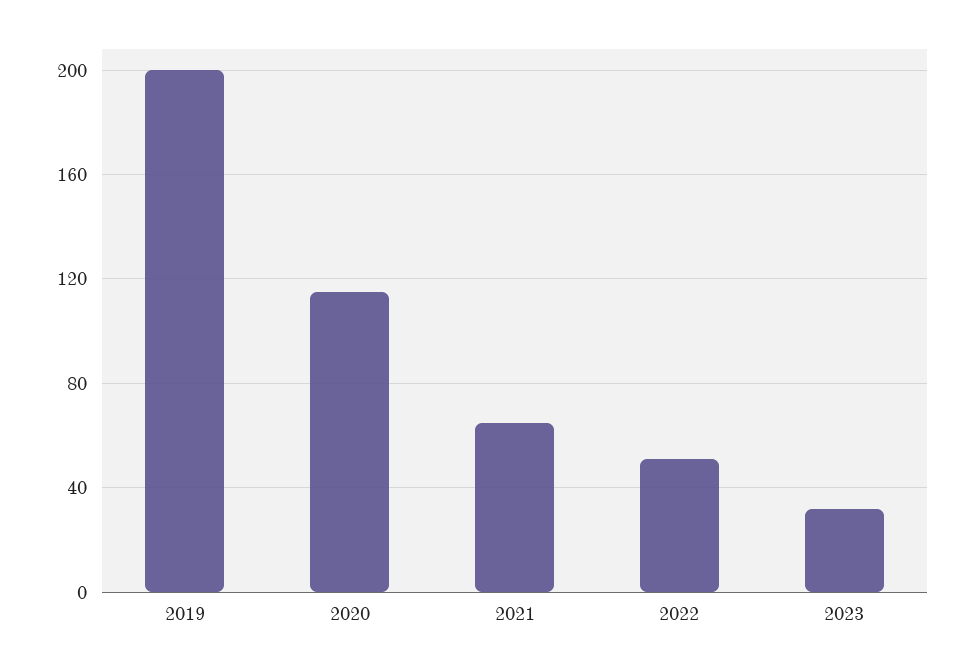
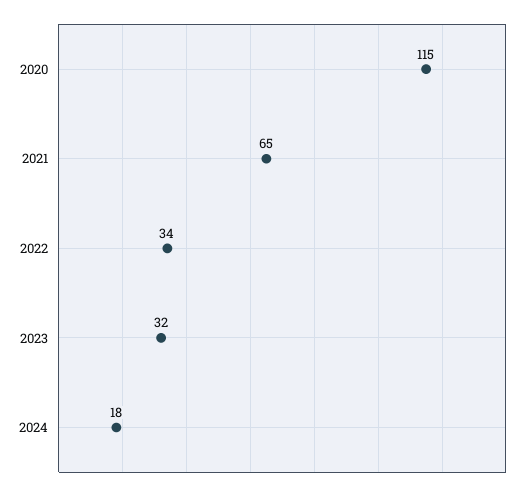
2019: 200 -> none
2022: 50 -> 34
2024: none -> 18

